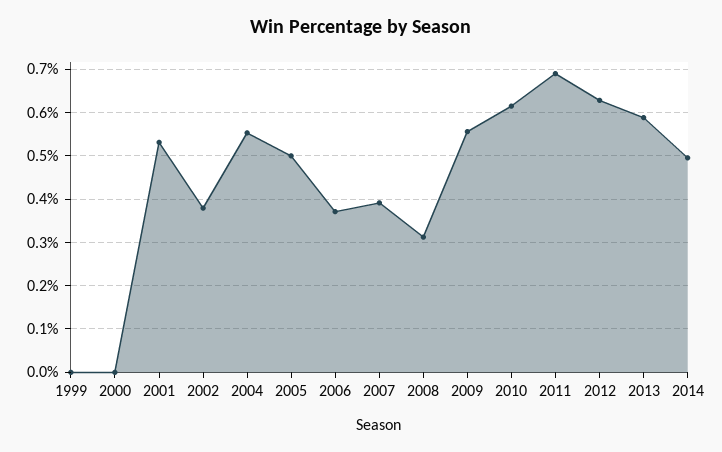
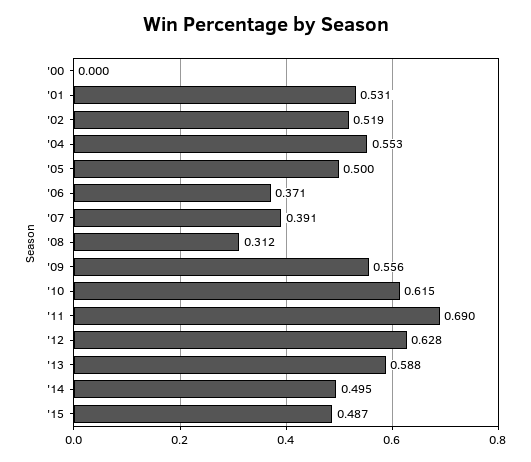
1999: 0 -> none
2002: 0.38 -> 0.519
'15: none -> 0.487

